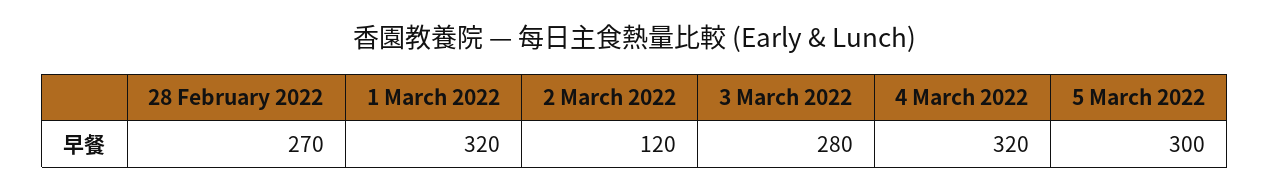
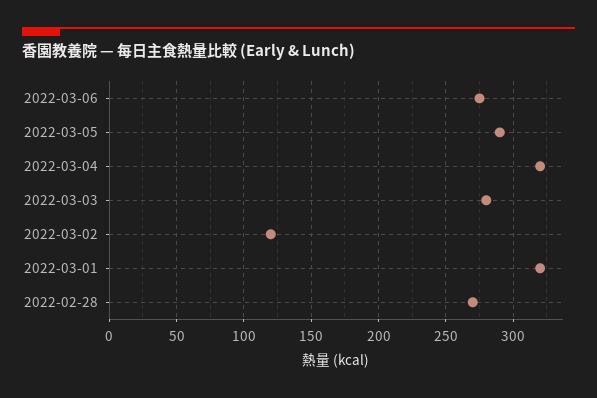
5 March 2022: 300 -> 290
2022-03-06: none -> 275

